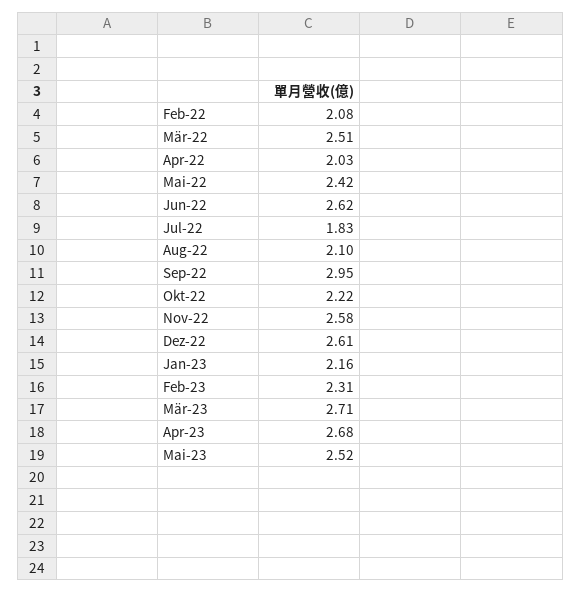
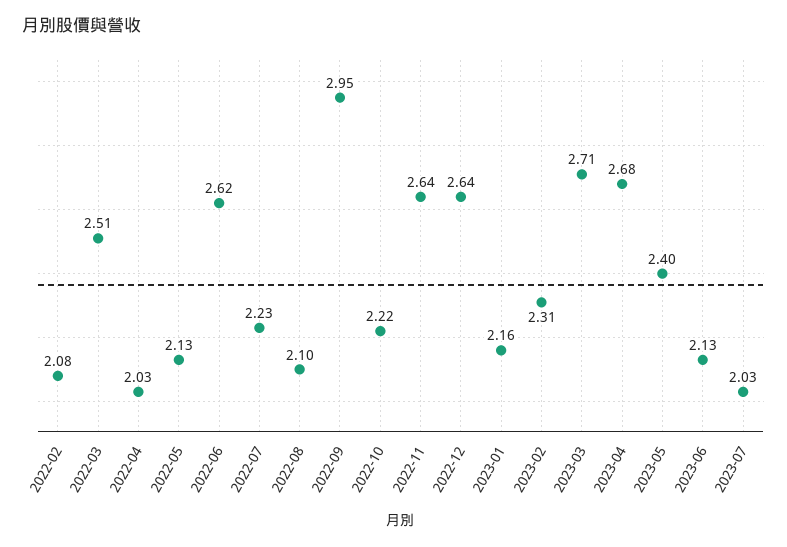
Mai-22: 2.42 -> 2.13
Jul-22: 1.83 -> 2.23
Nov-22: 2.58 -> 2.64
Dez-22: 2.61 -> 2.64
Mai-23: 2.52 -> 2.4
2023-06: none -> 2.13
2023-07: none -> 2.03

